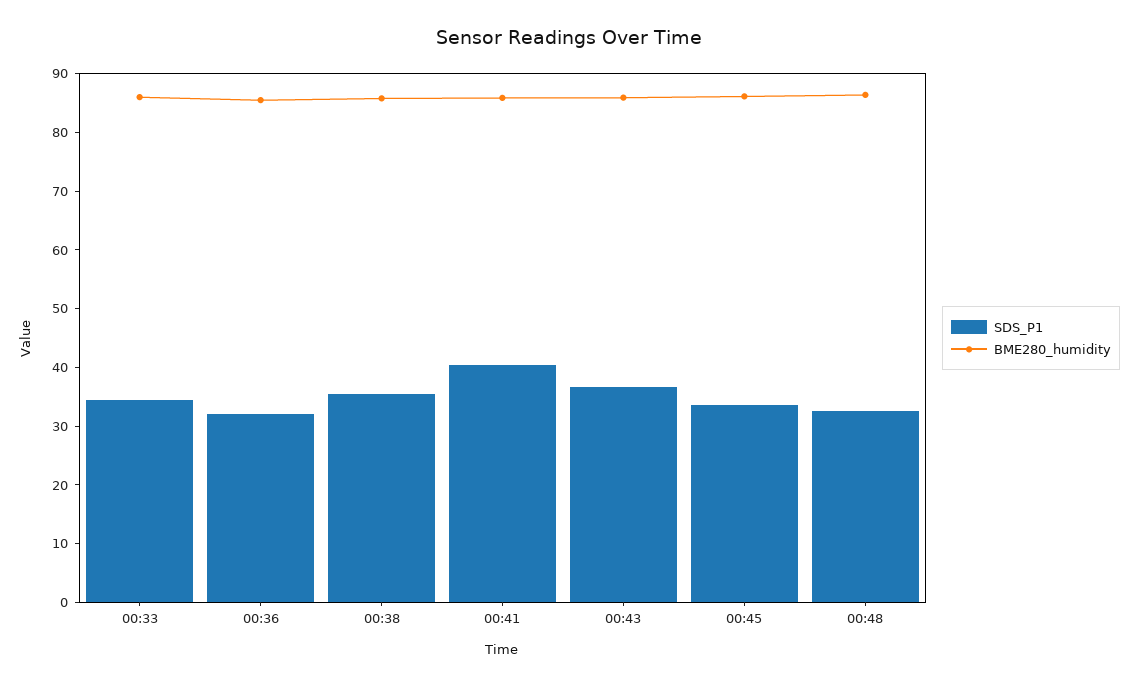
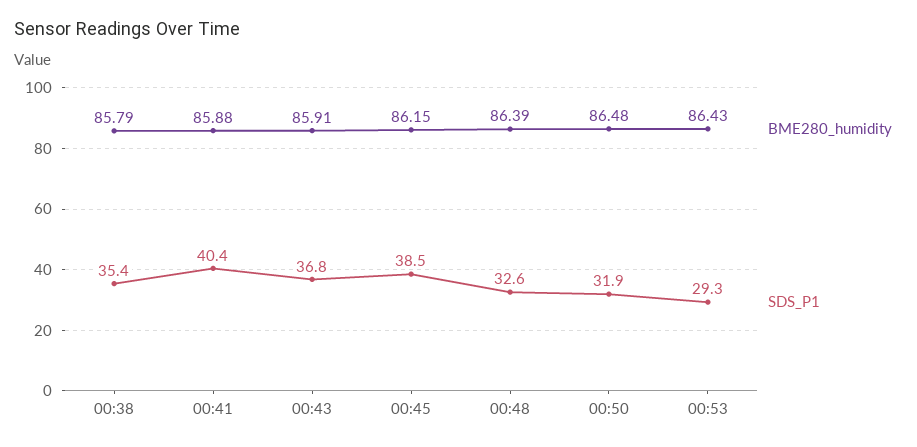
SDS_P1, 00:33: 34 -> none
BME280_humidity, 00:33: 86 -> none
SDS_P1, 00:36: 32 -> none
BME280_humidity, 00:36: 86 -> none
SDS_P1, 00:45: 34 -> 38.5
BME280_humidity, 00:50: none -> 86.48
SDS_P1, 00:50: none -> 31.9
BME280_humidity, 00:53: none -> 86.43
SDS_P1, 00:53: none -> 29.3

